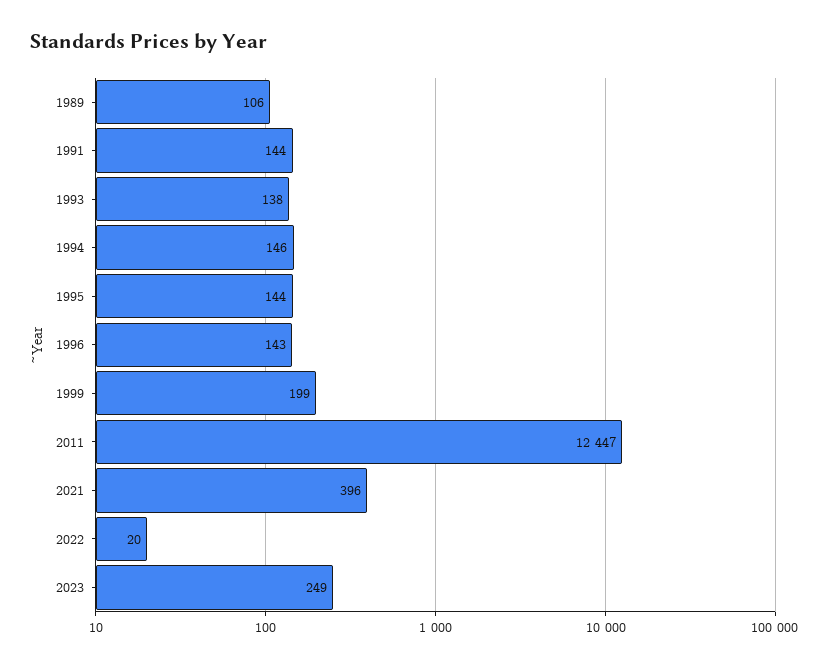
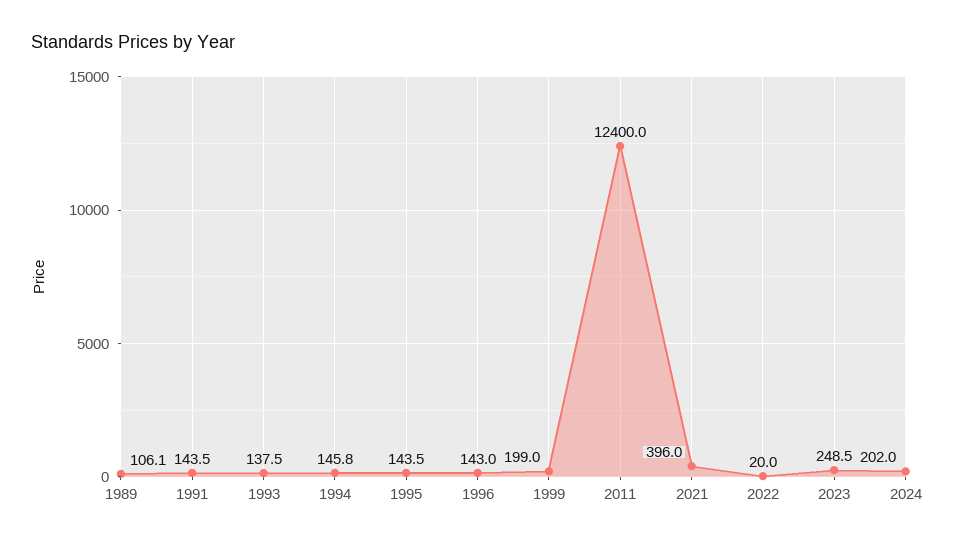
2011: 12447 -> 12400
2024: none -> 202

